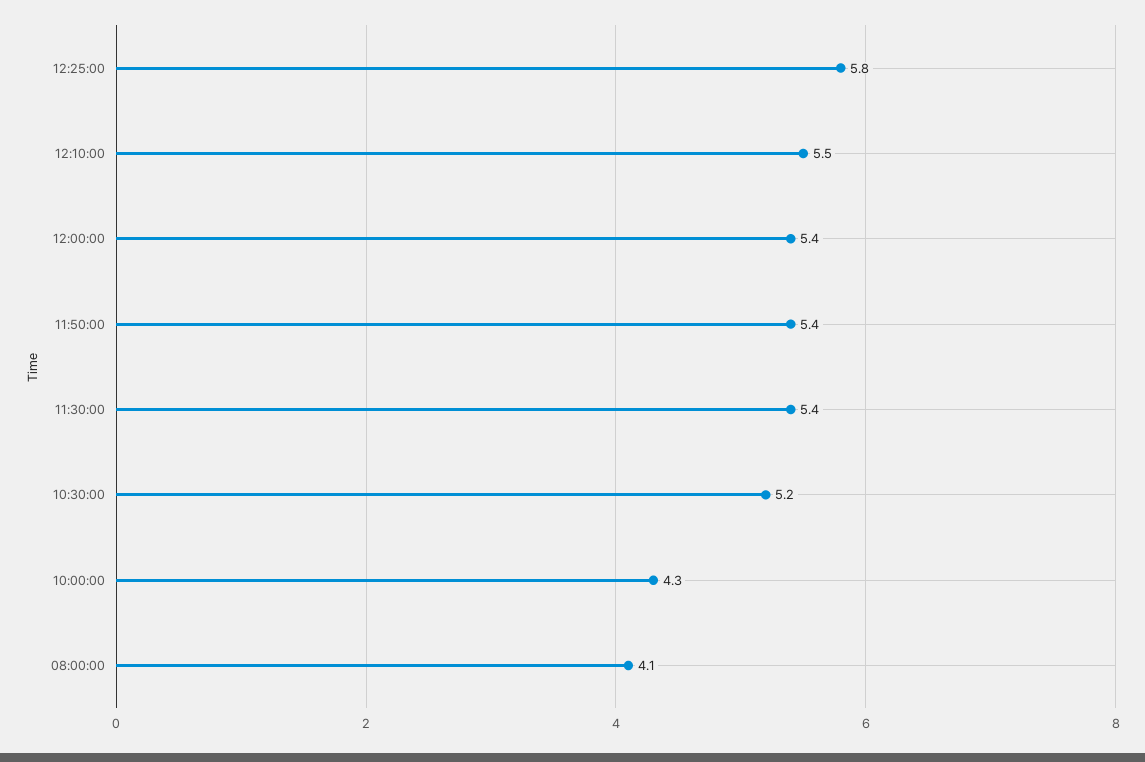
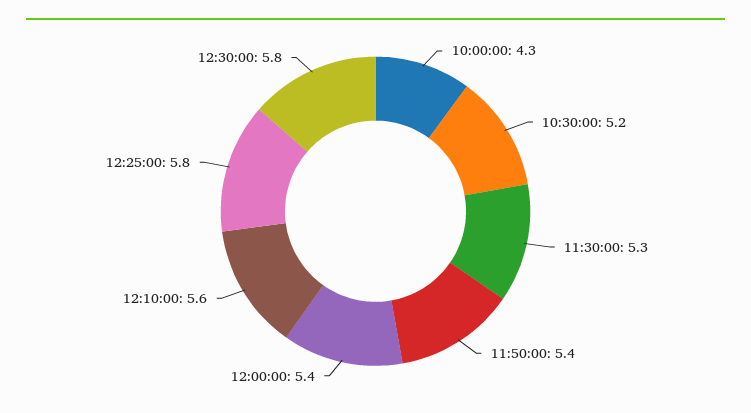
12:10:00: 5.5 -> 5.6
11:30:00: 5.4 -> 5.3
08:00:00: 4.1 -> none
12:30:00: none -> 5.8

